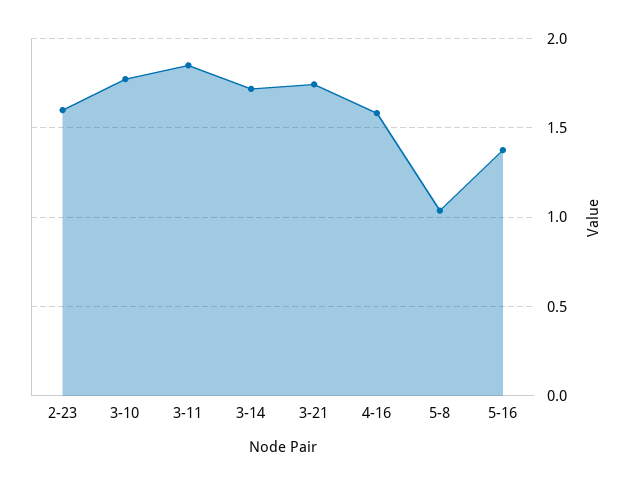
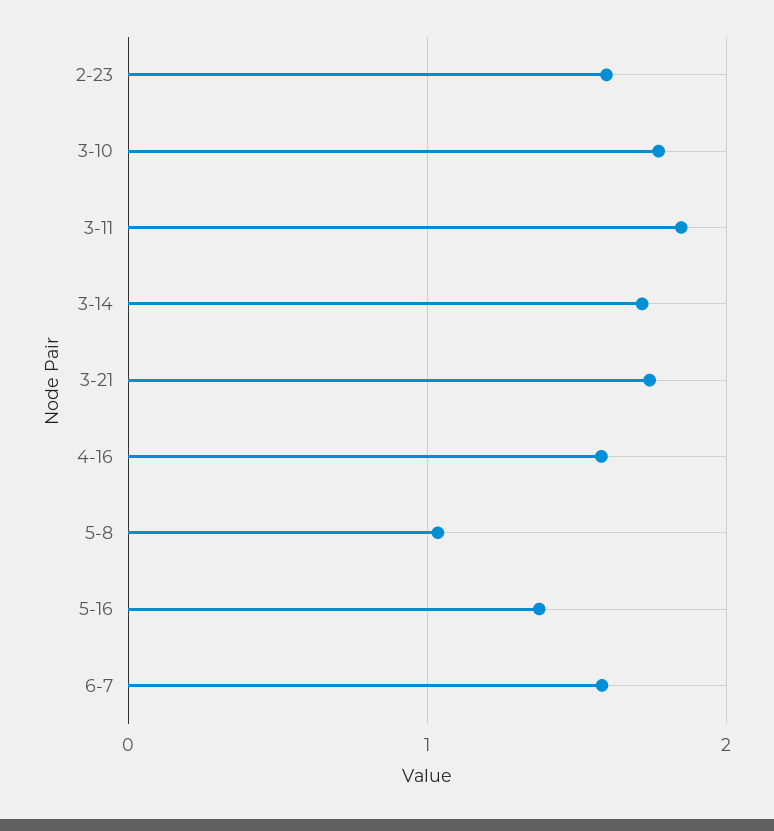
6-7: none -> 1.6

